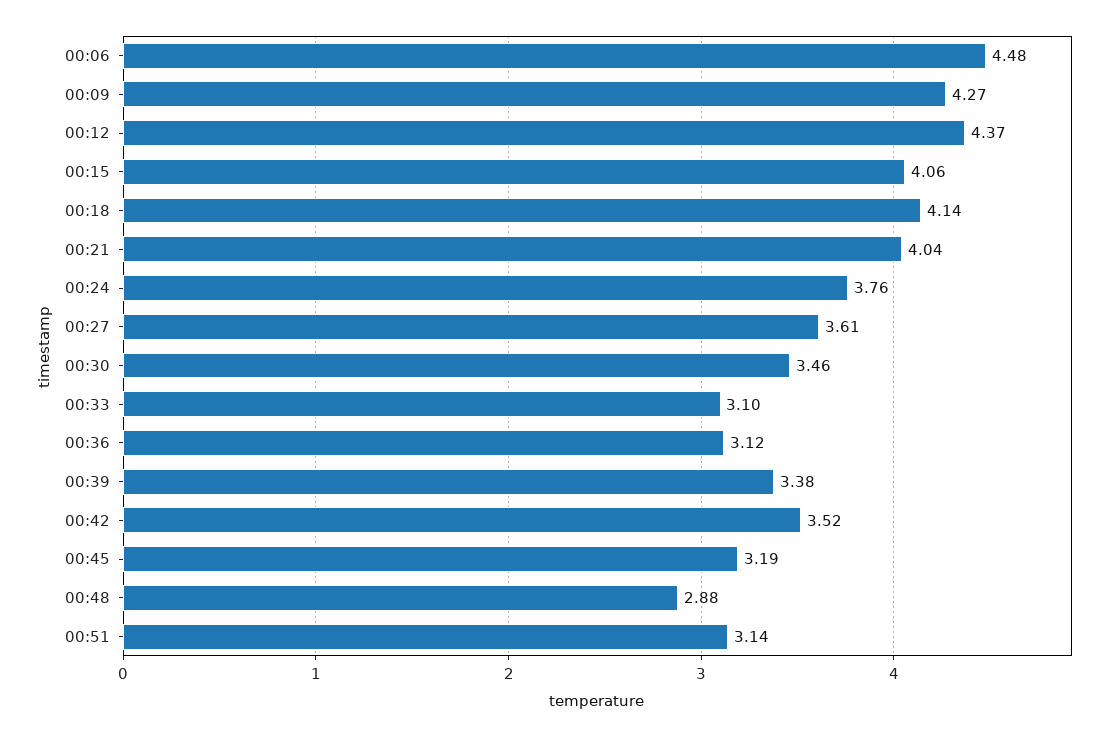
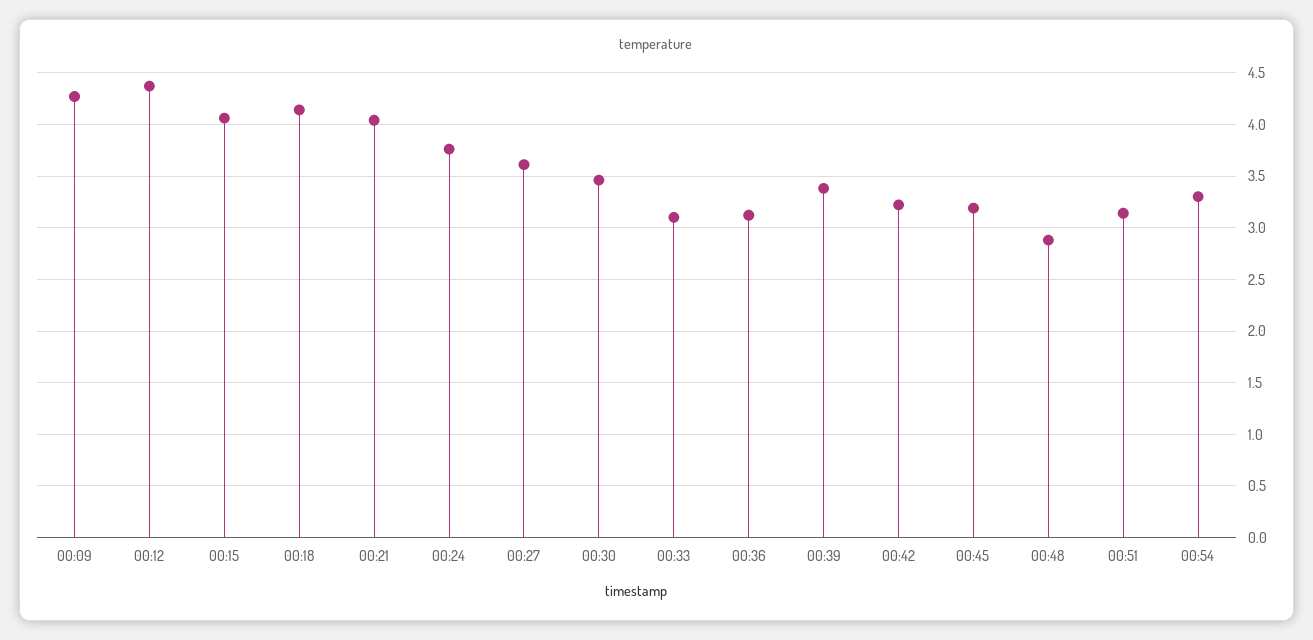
00:06: 4.48 -> none
00:42: 3.52 -> 3.2
00:54: none -> 3.3

